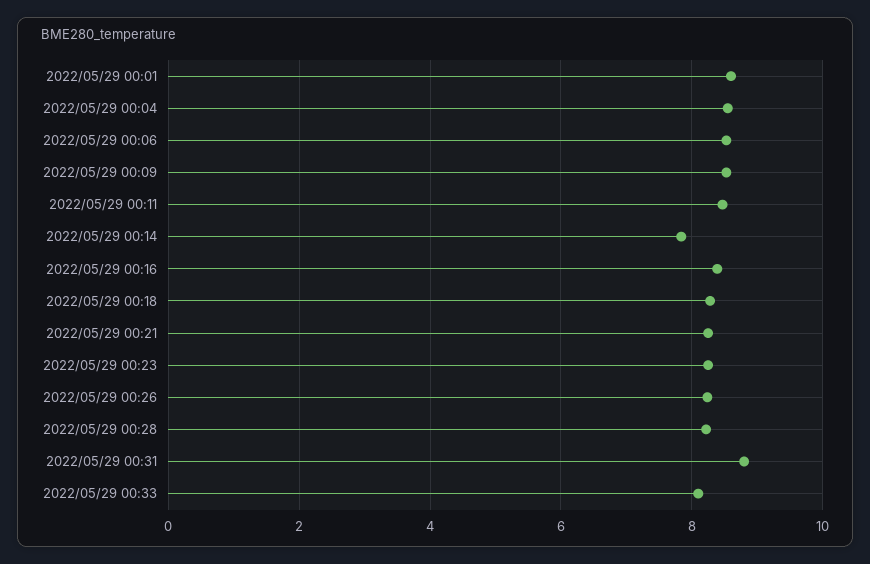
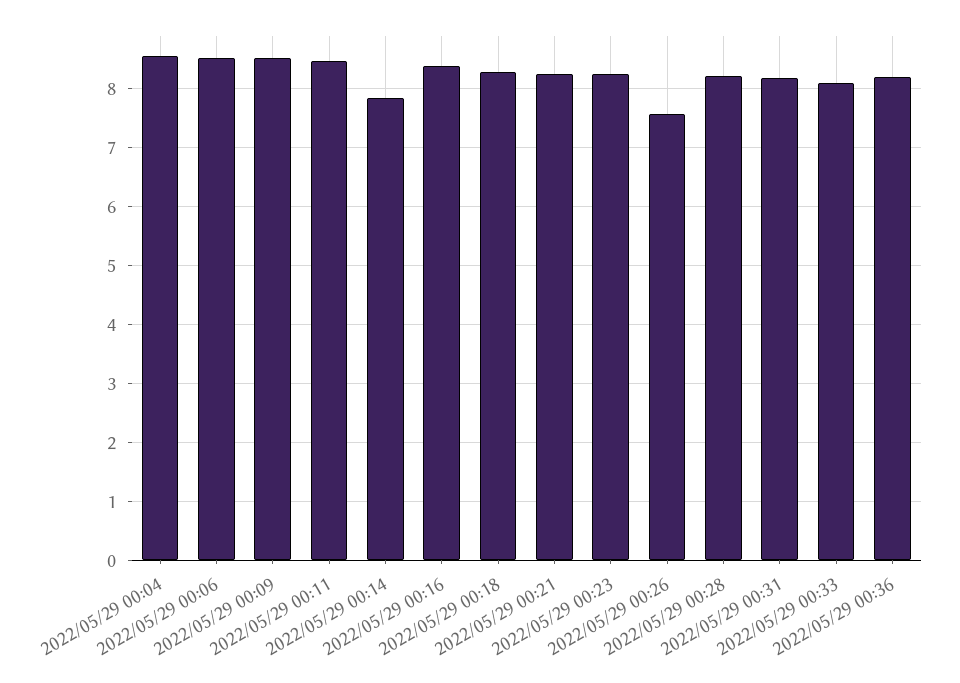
2022/05/29 00:01: 8.6 -> none
2022/05/29 00:26: 8.2 -> 7.6
2022/05/29 00:31: 8.8 -> 8.2
2022/05/29 00:36: none -> 8.2

